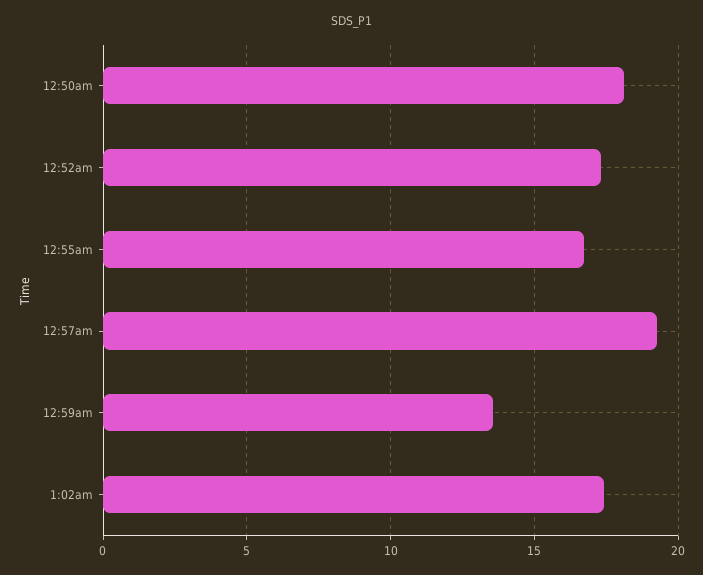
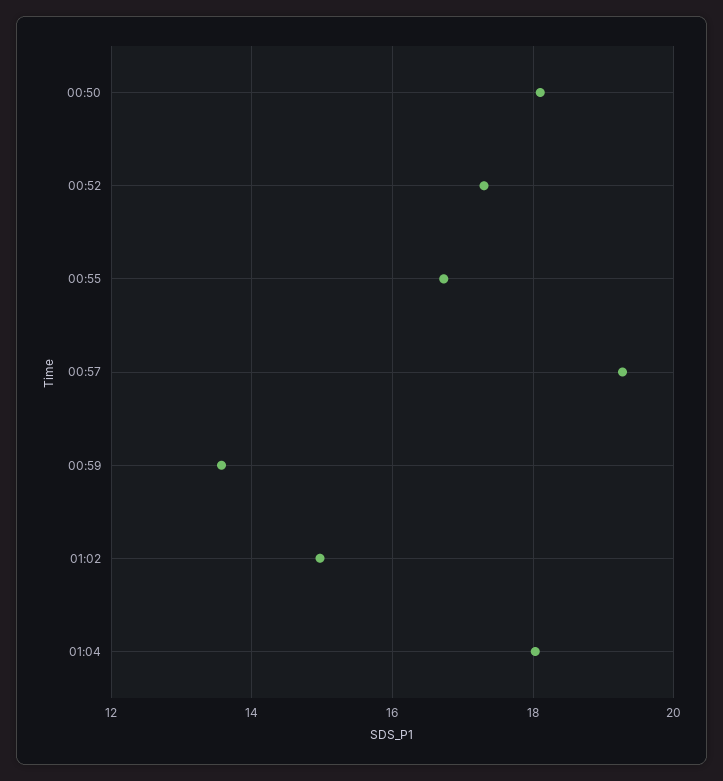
1:02am: 17.5 -> 15
01:04: none -> 18

